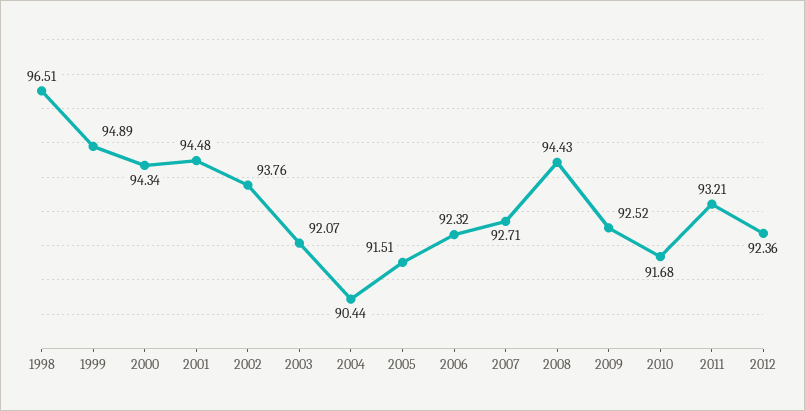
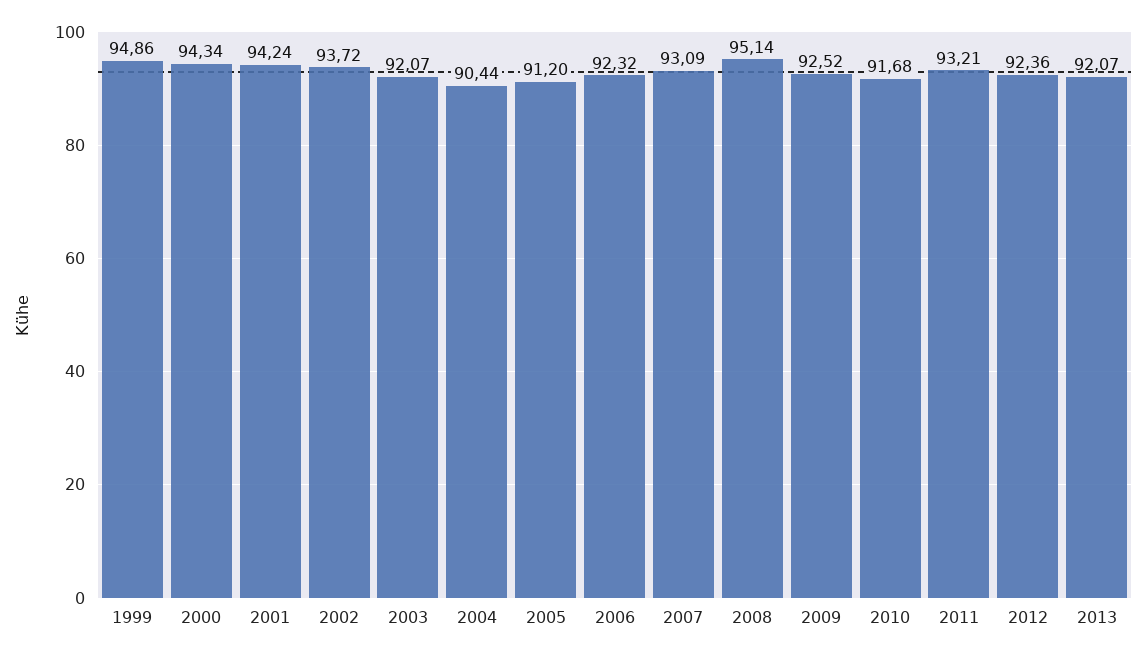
1998: 96.51 -> none
1999: 94.89 -> 94.86
2001: 94.48 -> 94.24
2002: 93.76 -> 93.72
2005: 91.51 -> 91.2
2007: 92.71 -> 93.09
2008: 94.43 -> 95.14
2013: none -> 92.07

